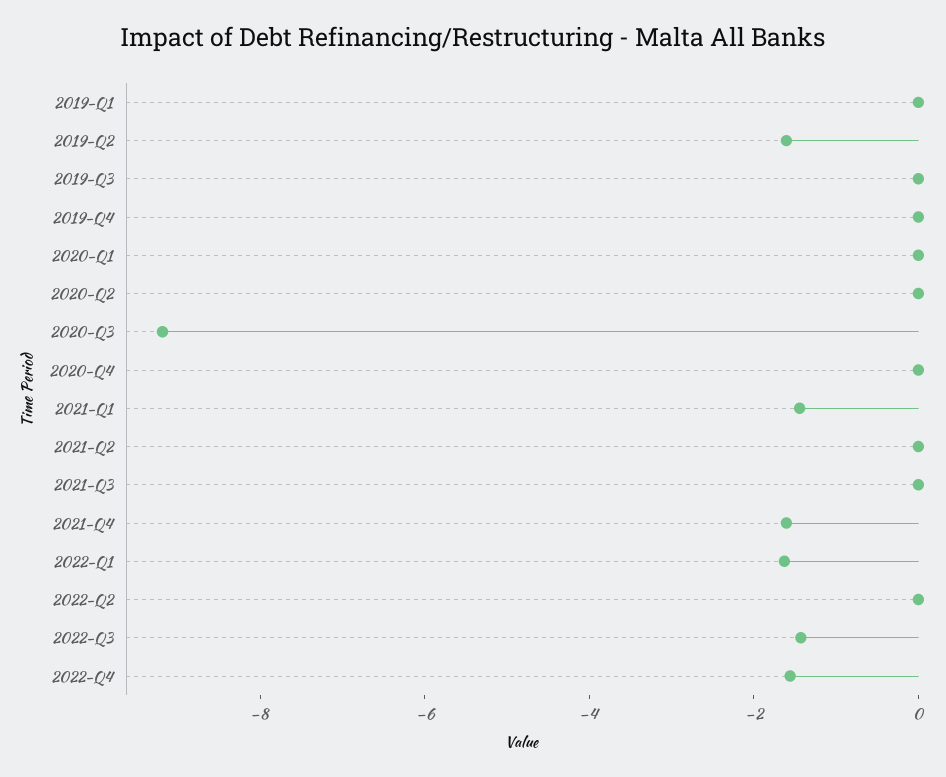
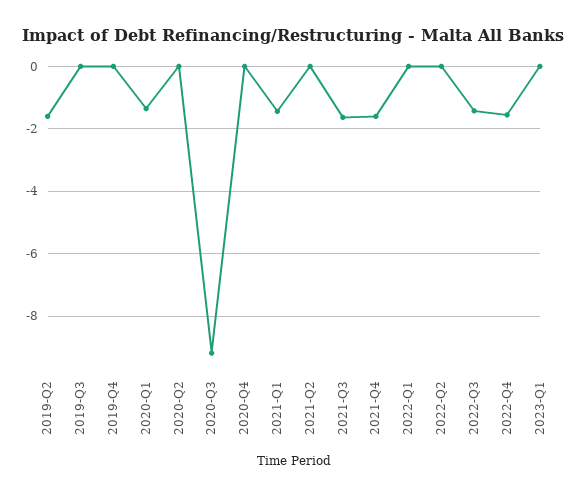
2019-Q1: 0 -> none
2020-Q1: 0 -> -1.4
2021-Q3: 0 -> -1.6
2022-Q1: -1.5 -> 0
2023-Q1: none -> 0

